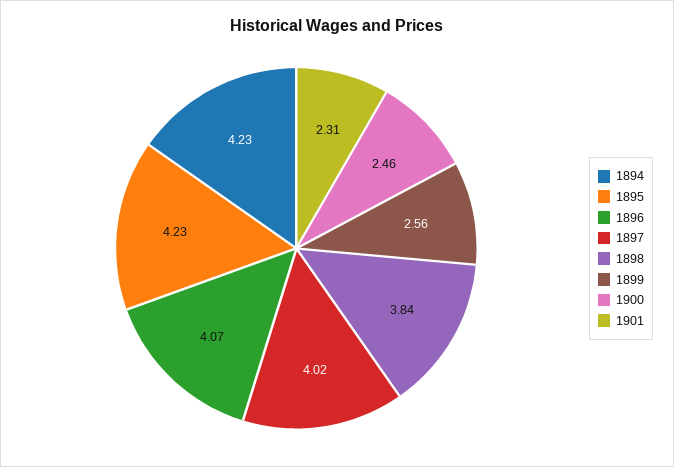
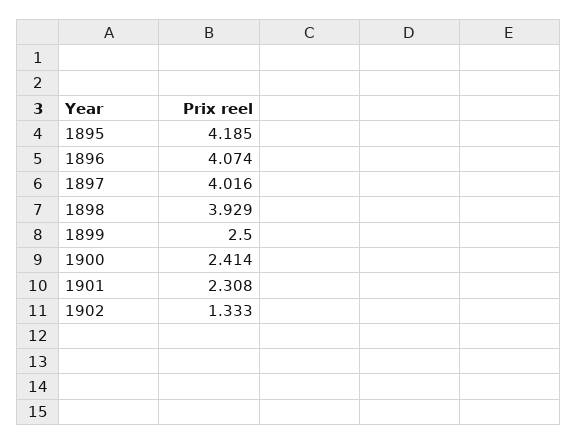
1894: 4.23 -> none
1895: 4.23 -> 4.185
1898: 3.84 -> 3.929
1899: 2.56 -> 2.5
1900: 2.46 -> 2.414
1902: none -> 1.333

